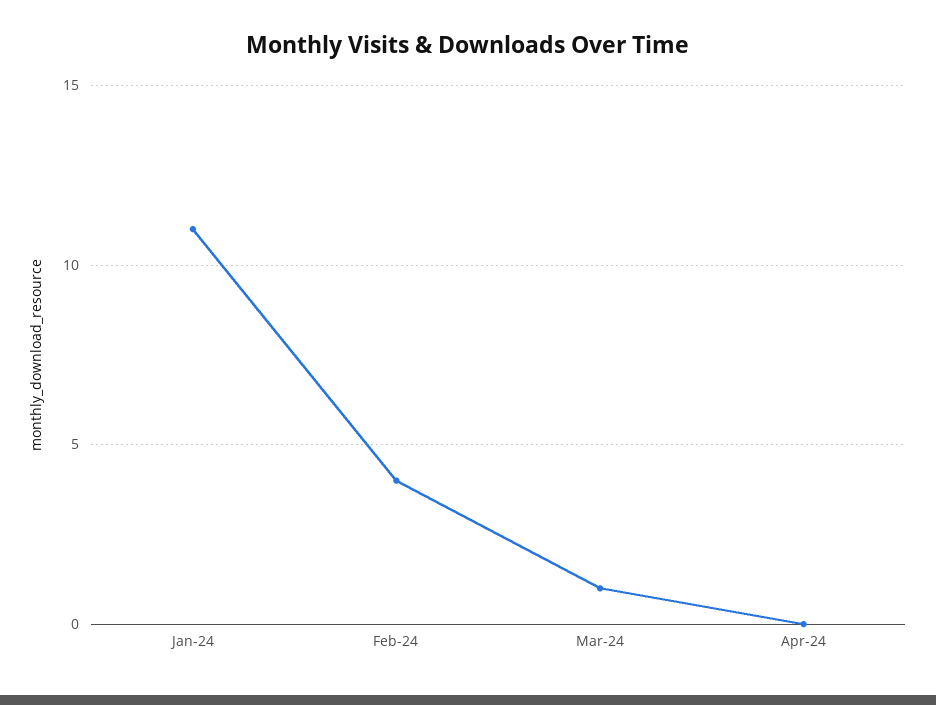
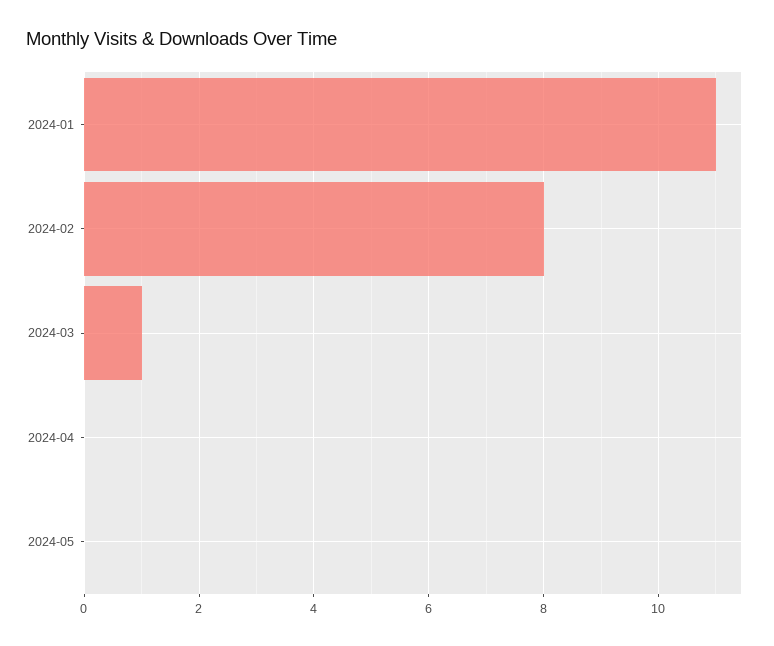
Feb-24: 4 -> 8
2024-05: none -> 0

